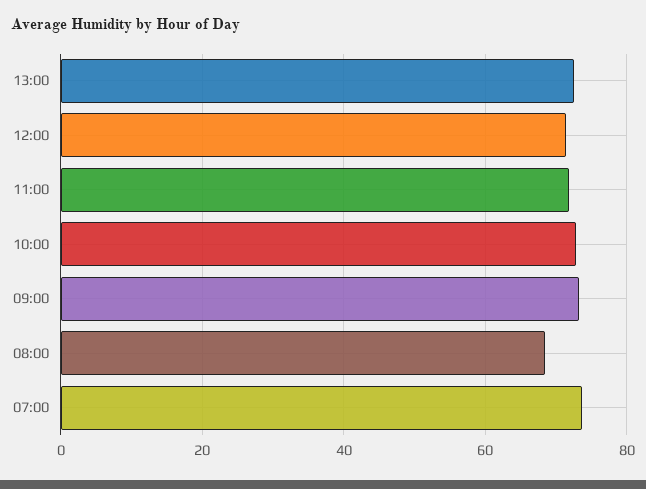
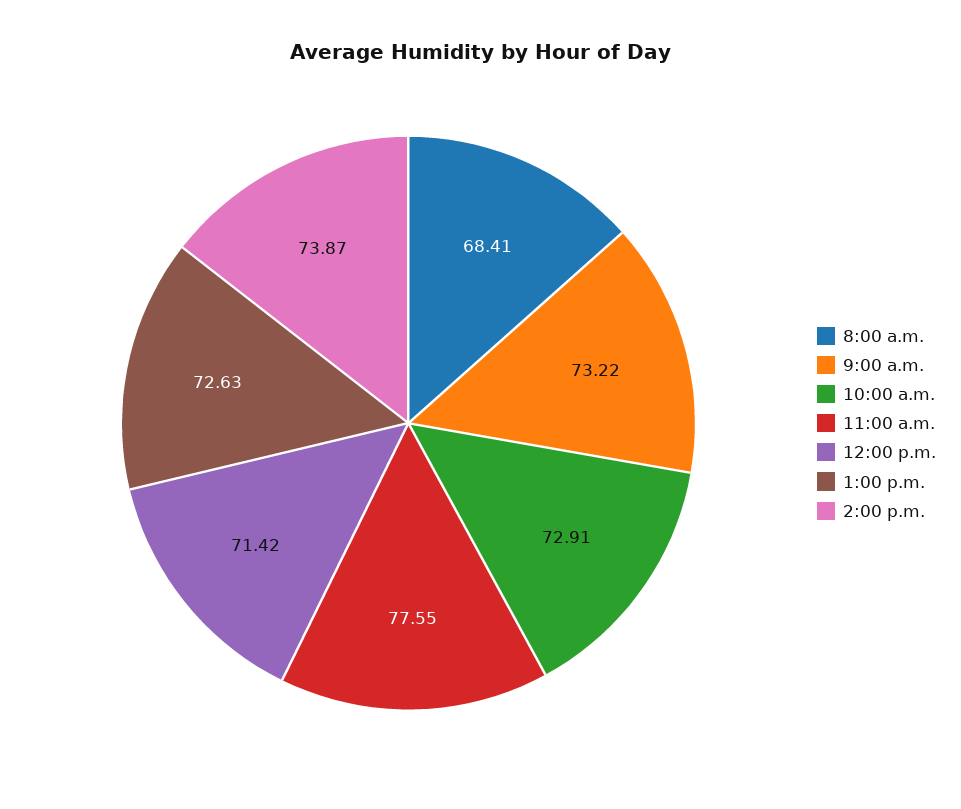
11:00: 72 -> 77.55
07:00: 74 -> none
2:00 p.m.: none -> 73.87

